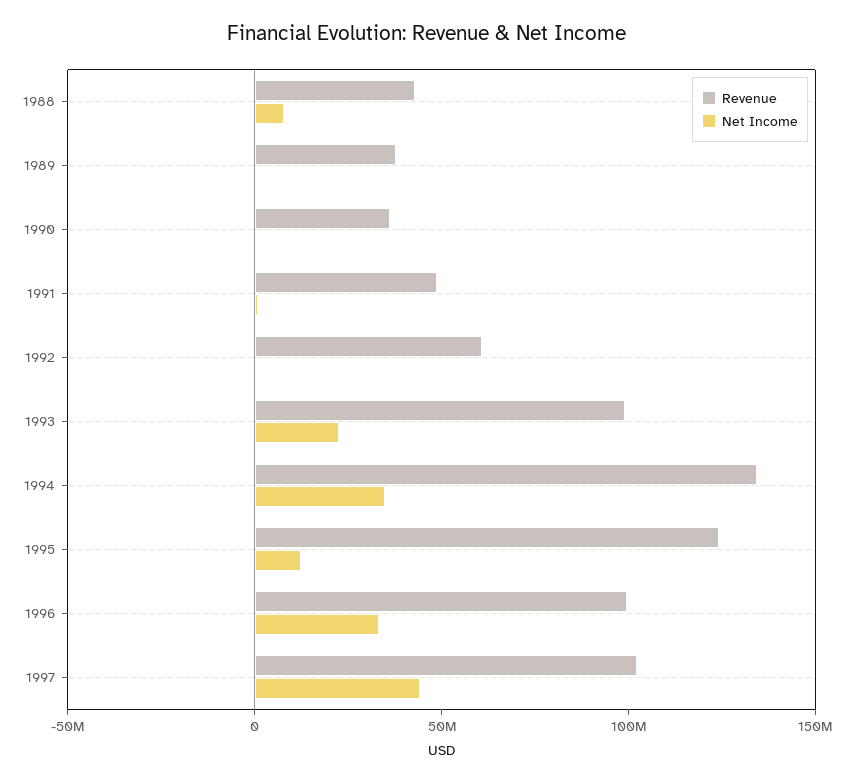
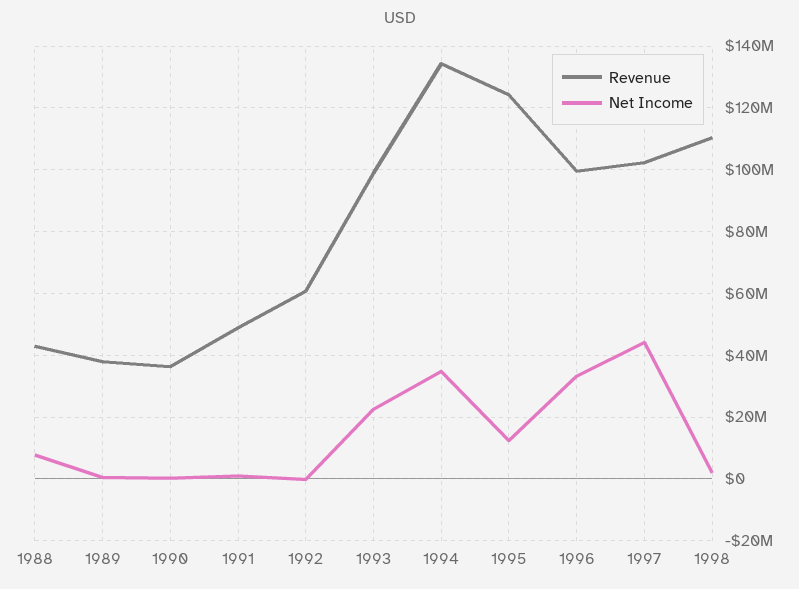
Revenue, 1998: none -> 110000000
Net Income, 1998: none -> 2000000

